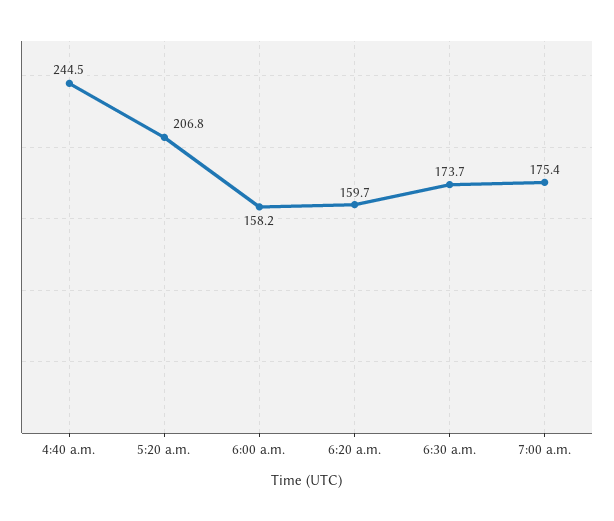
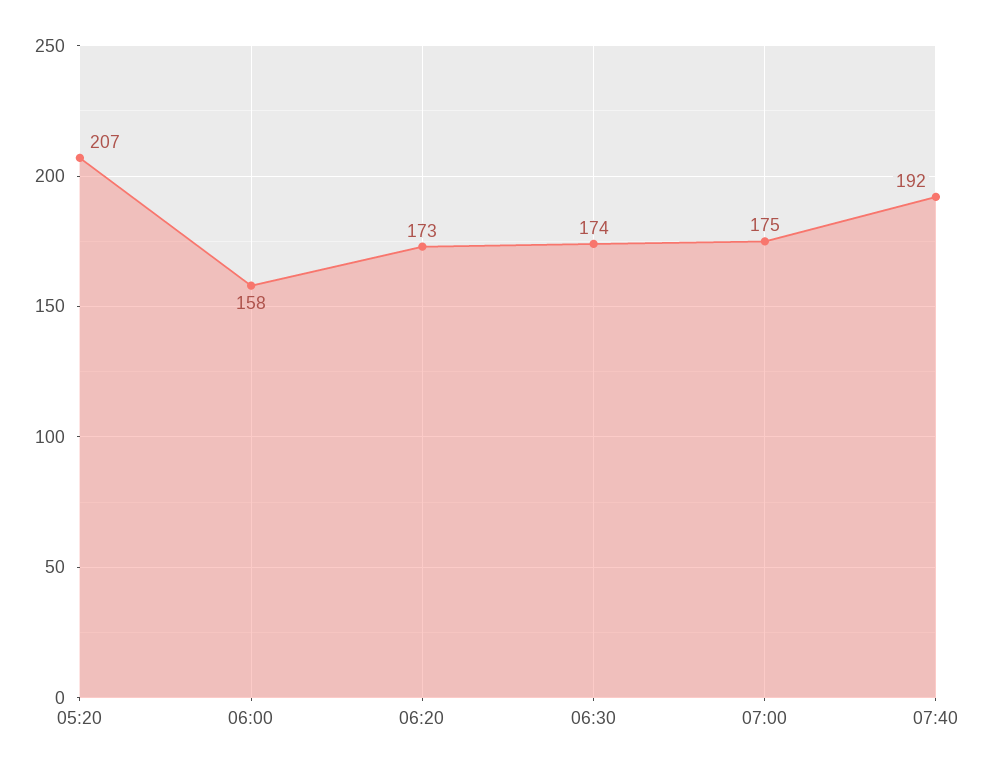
4:40 a.m.: 244.5 -> none
6:20 a.m.: 159.7 -> 173
07:40: none -> 192

